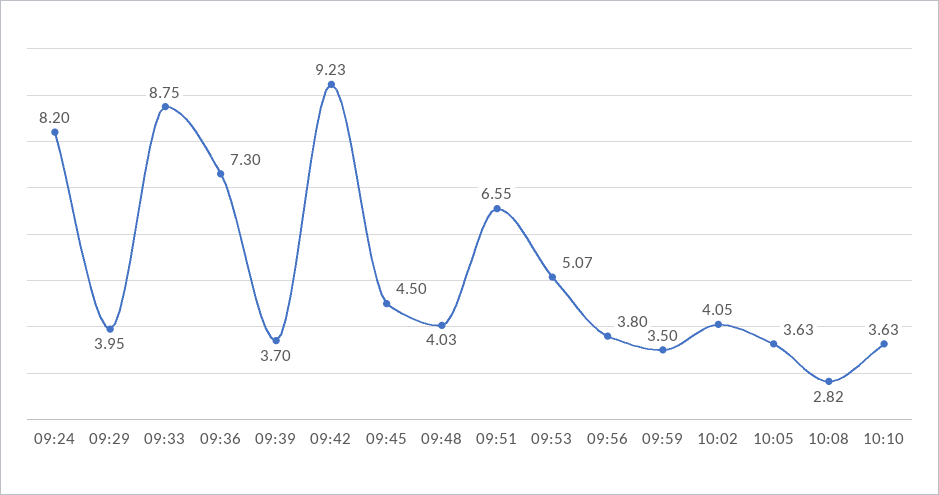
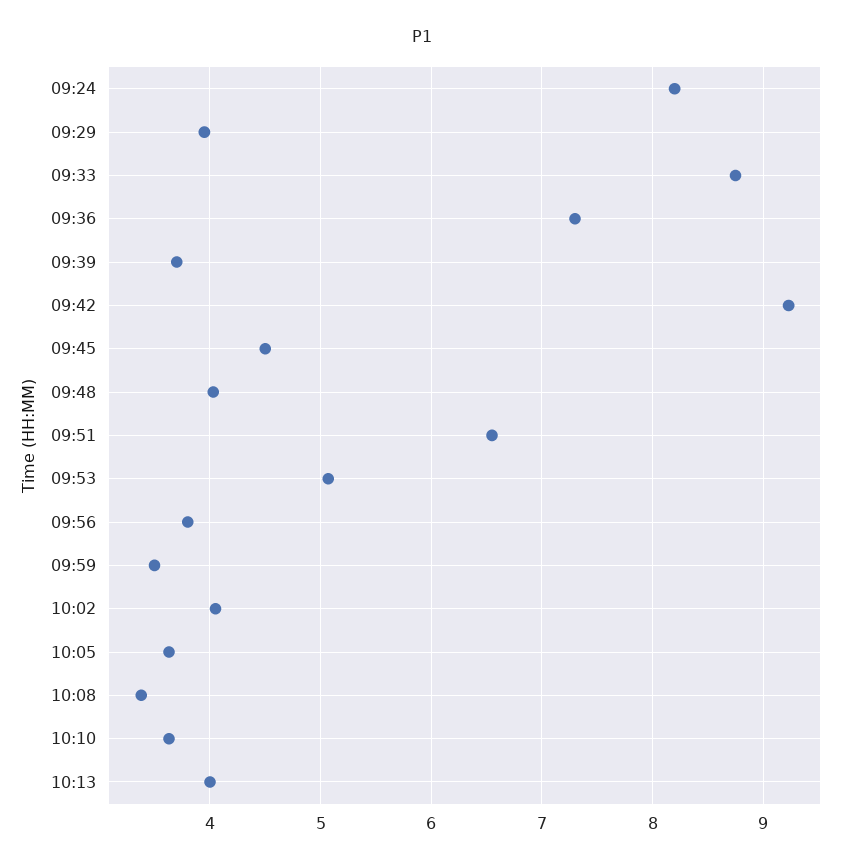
10:08: 2.82 -> 3.4
10:13: none -> 4

